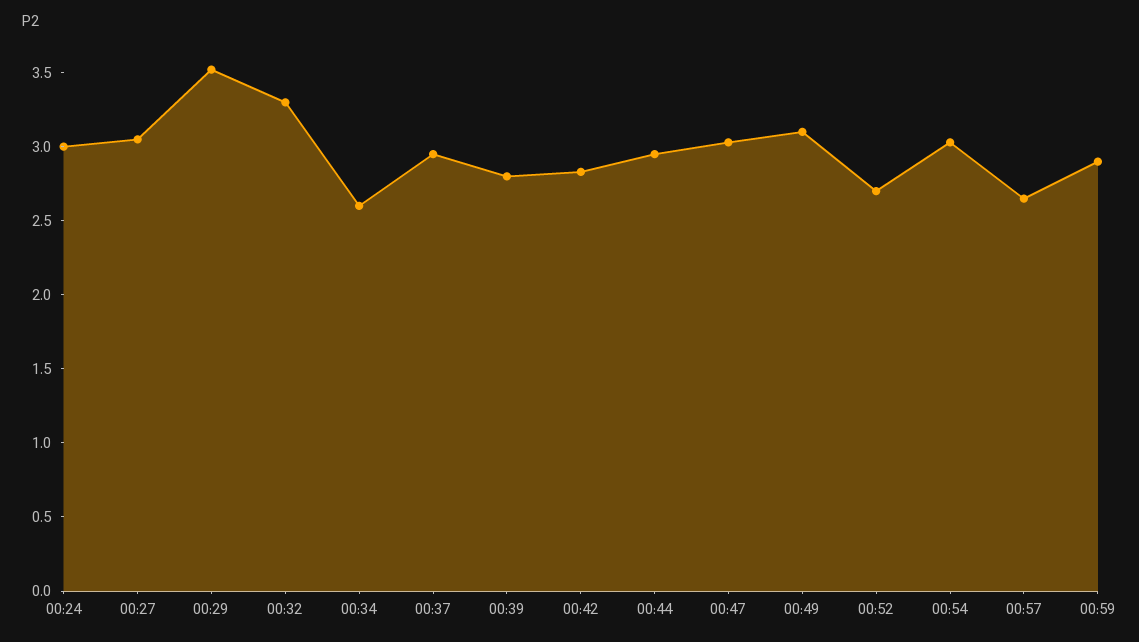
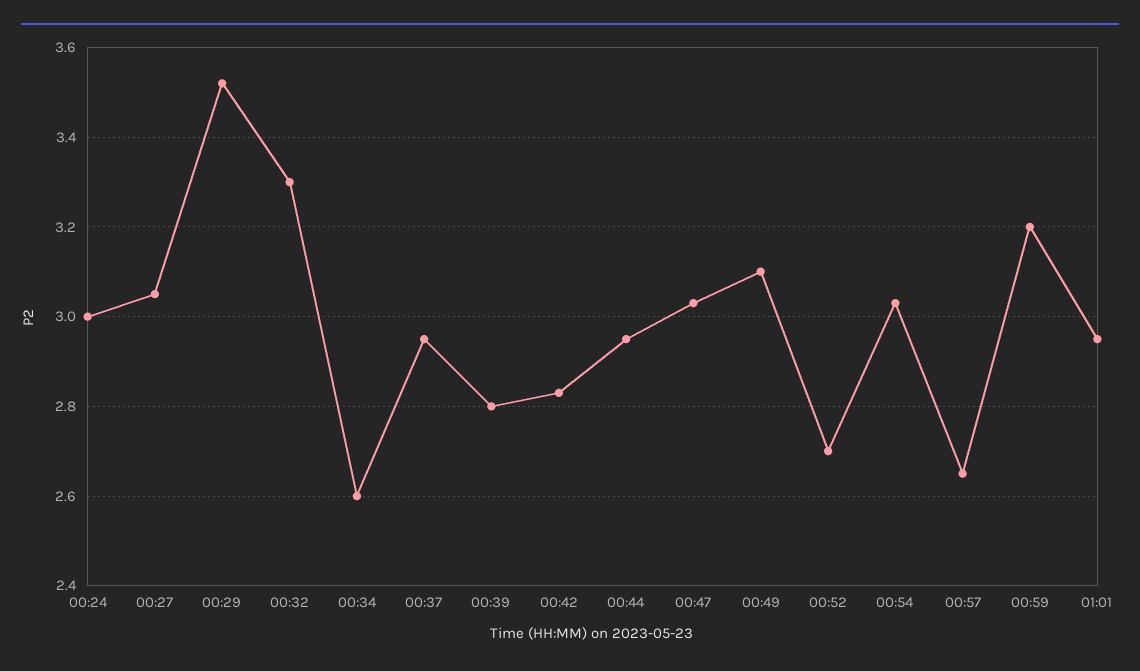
00:59: 2.9 -> 3.2
01:01: none -> 2.95

